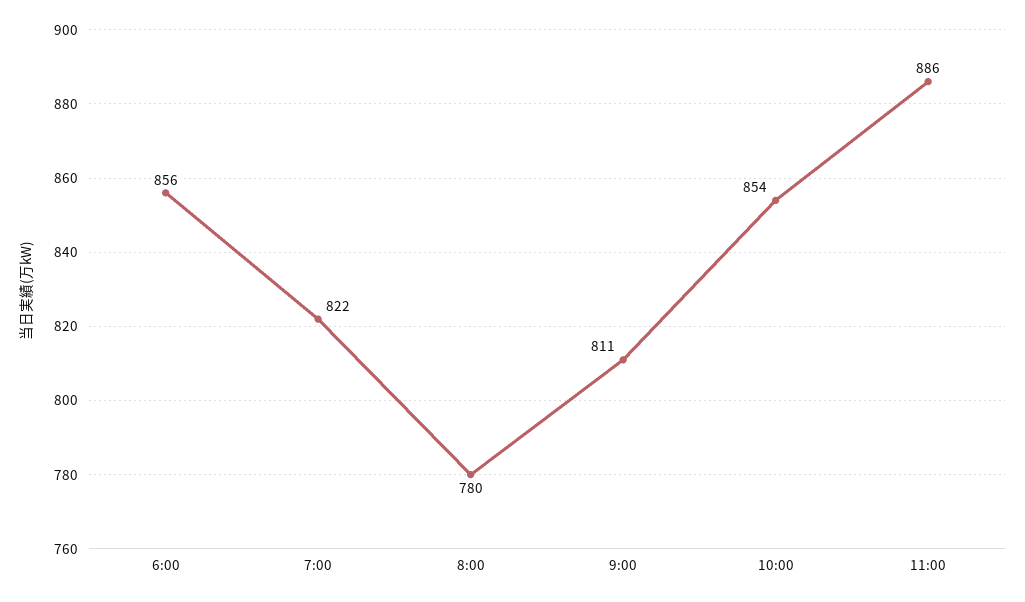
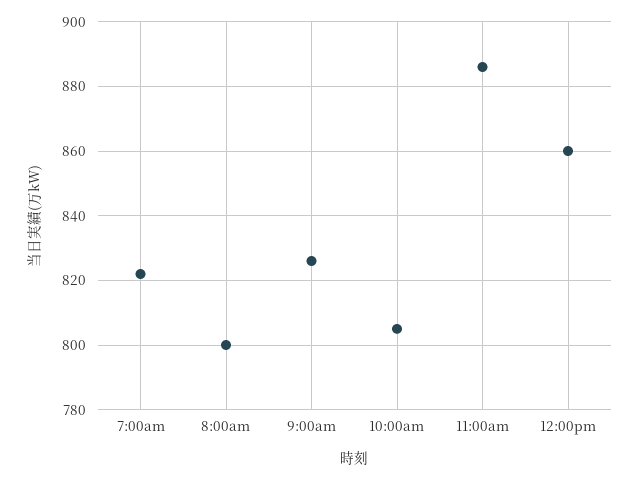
6:00: 856 -> none
8:00: 780 -> 800
9:00: 811 -> 825
10:00: 854 -> 805
12:00pm: none -> 860

